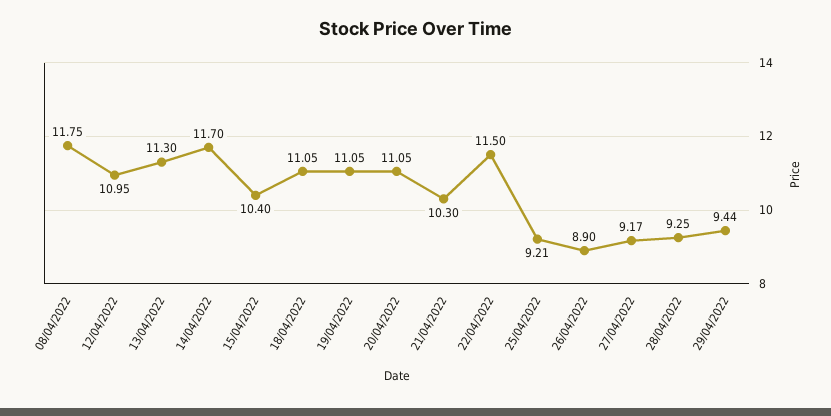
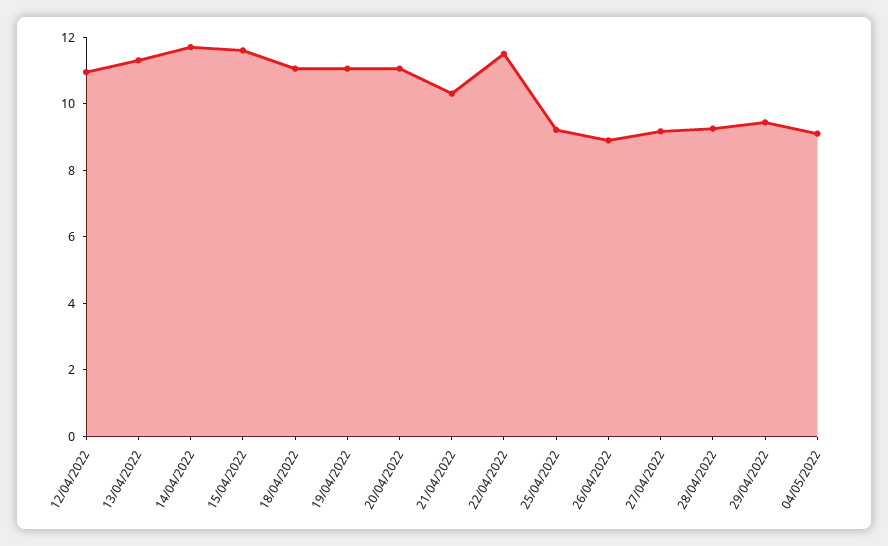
08/04/2022: 11.75 -> none
15/04/2022: 10.4 -> 11.5
04/05/2022: none -> 9

